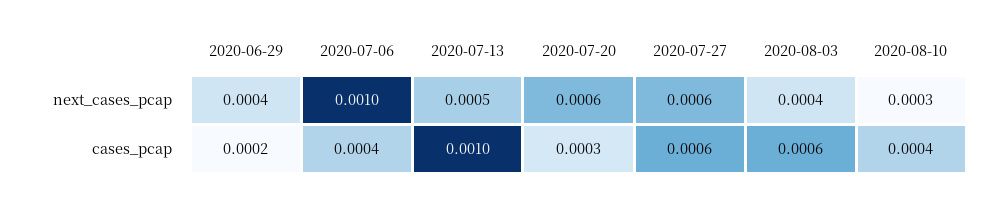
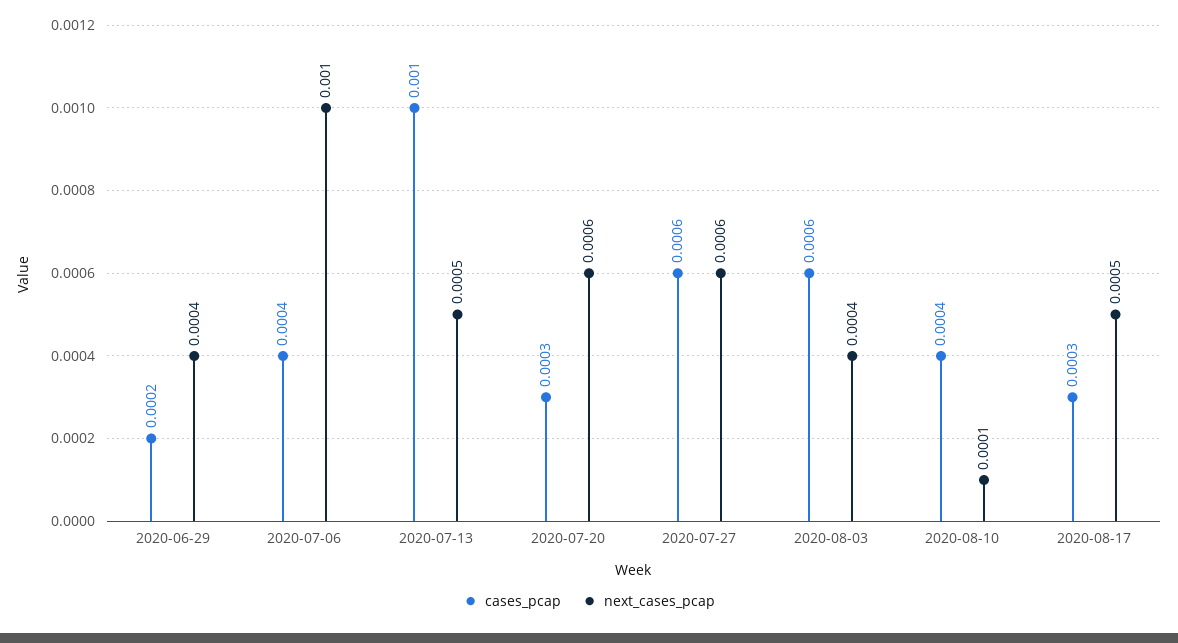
next_cases_pcap, 2020-08-10: 0.0003 -> 0.0001
cases_pcap, 2020-08-17: none -> 0.0003
next_cases_pcap, 2020-08-17: none -> 0.0005

